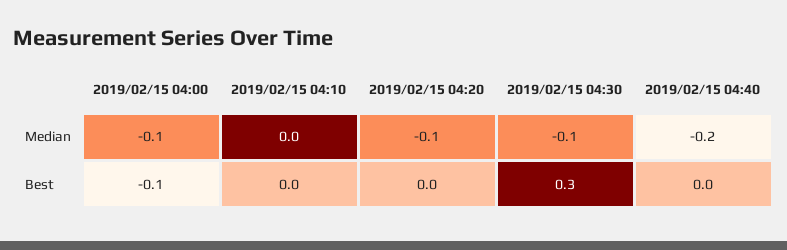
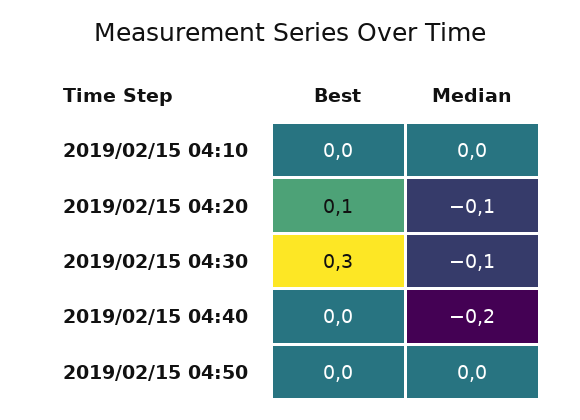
2019/02/15 04:00, Median: -0.1 -> none
2019/02/15 04:00, Best: -0.1 -> none
2019/02/15 04:20, Best: 0 -> 0.1
2019/02/15 04:50, Best: none -> 0
2019/02/15 04:50, Median: none -> 0

